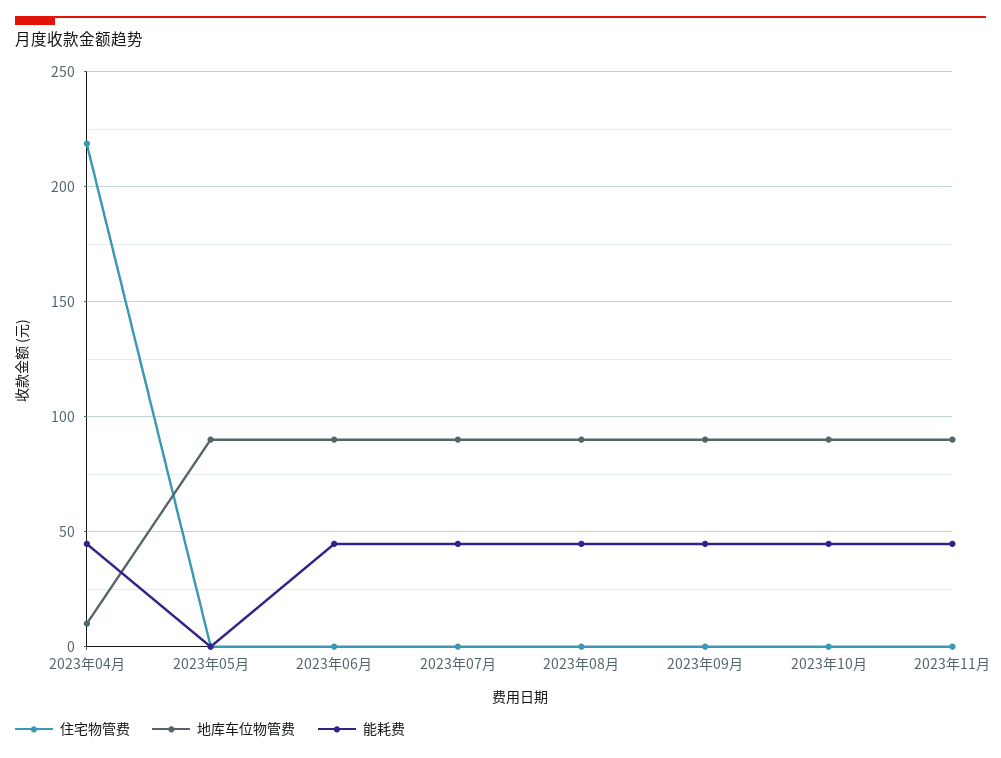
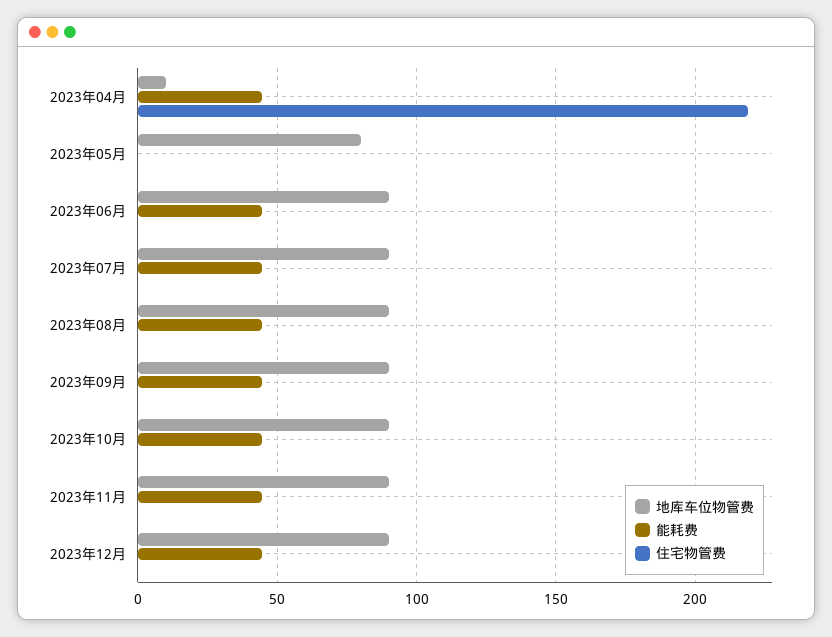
地库车位物管费, 2023年05月: 90 -> 80
地库车位物管费, 2023年12月: none -> 90
能耗费, 2023年12月: none -> 45
住宅物管费, 2023年12月: none -> 0

